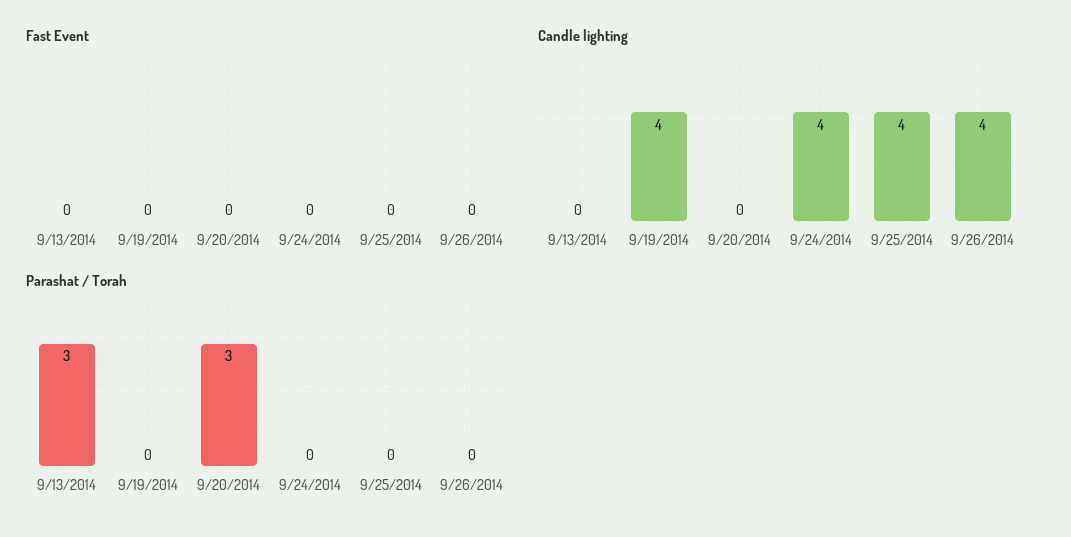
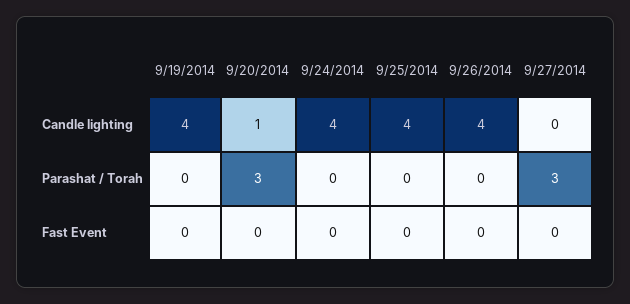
Fast Event, 9/13/2014: 0 -> none
Candle lighting, 9/13/2014: 0 -> none
Candle lighting, 9/20/2014: 0 -> 1
Parashat / Torah, 9/13/2014: 3 -> none
Candle lighting, 9/27/2014: none -> 0
Parashat / Torah, 9/27/2014: none -> 3
Fast Event, 9/27/2014: none -> 0

